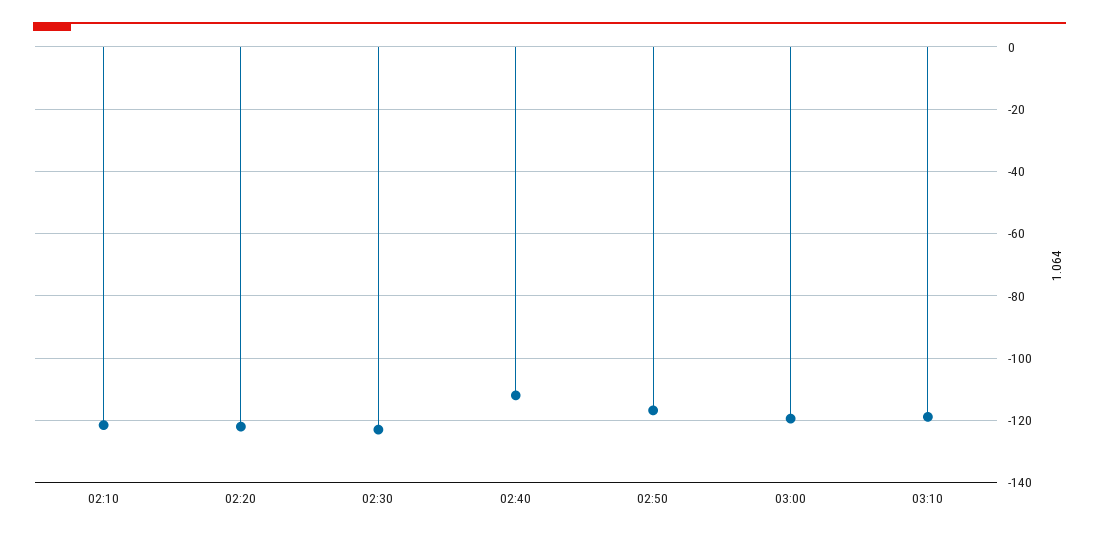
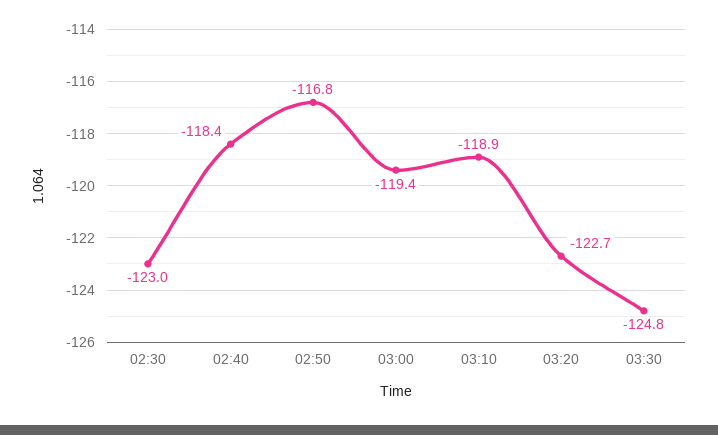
02:10: -122 -> none
02:20: -122 -> none
02:40: -112 -> -118.4
03:20: none -> -122.7
03:30: none -> -124.8

